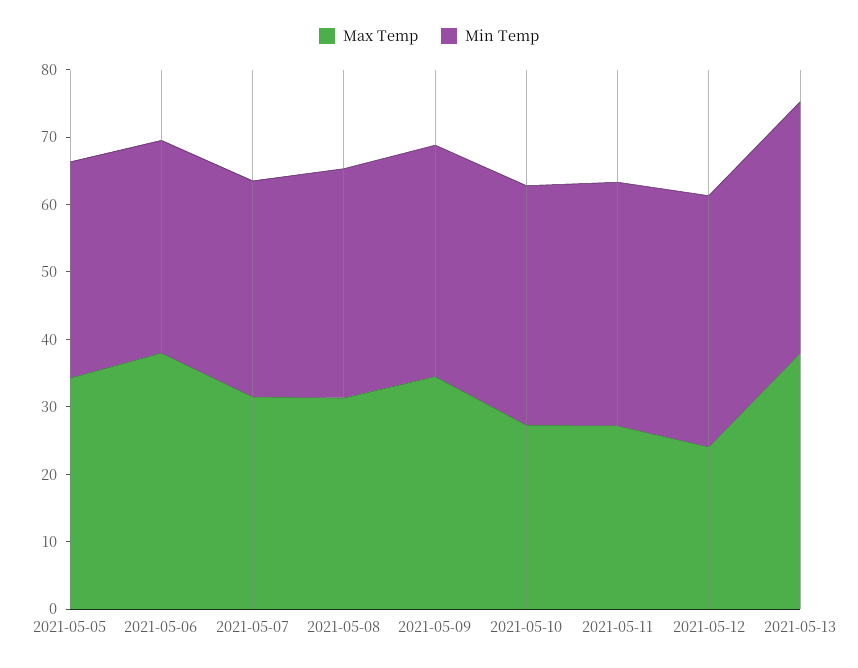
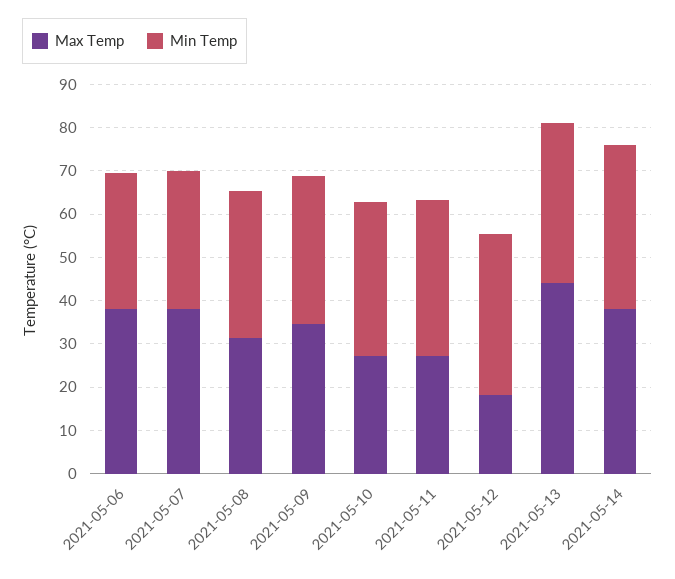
Max Temp, 2021-05-05: 34 -> none
Min Temp, 2021-05-05: 32 -> none
Max Temp, 2021-05-07: 32 -> 38
Max Temp, 2021-05-12: 24 -> 18
Max Temp, 2021-05-13: 38 -> 44
Max Temp, 2021-05-14: none -> 38
Min Temp, 2021-05-14: none -> 38

